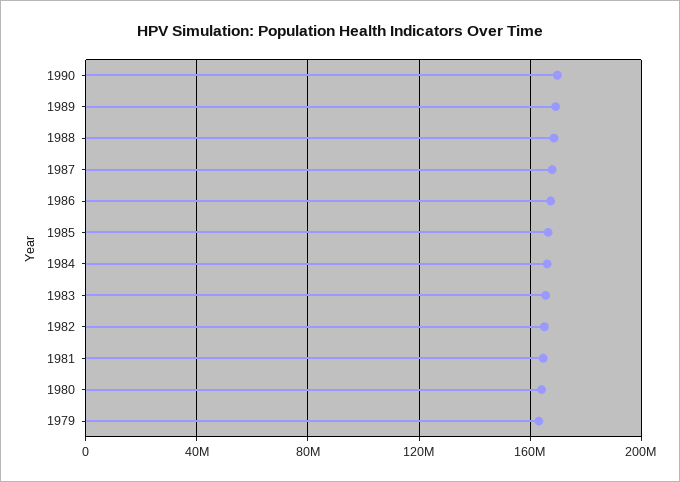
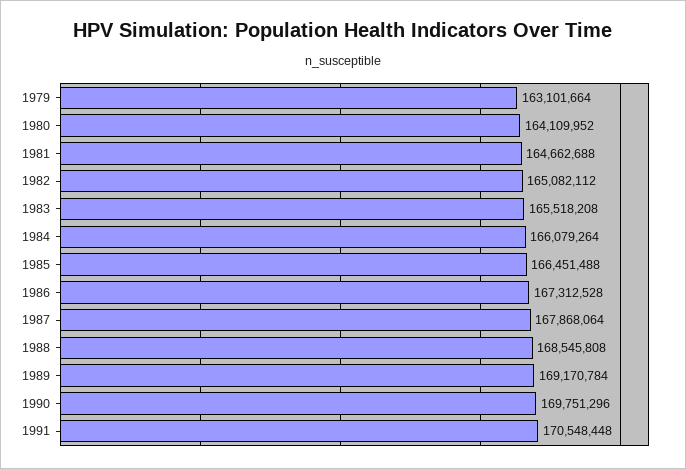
1991: none -> 170548448

